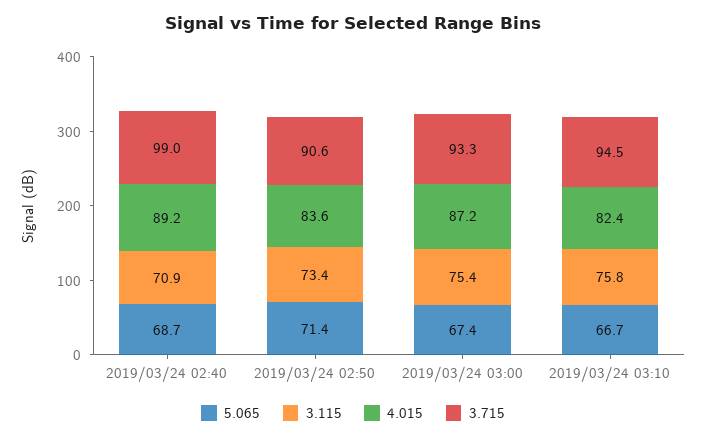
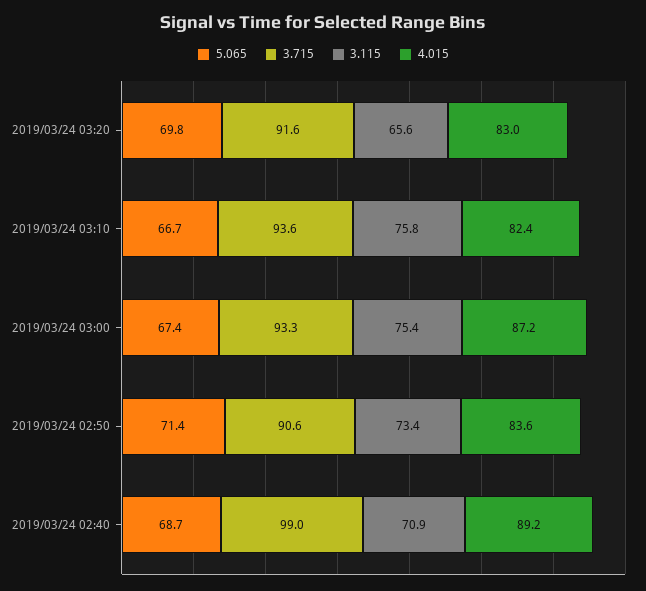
3.715, 2019/03/24 03:10: 94.5 -> 93.6
5.065, 2019/03/24 03:20: none -> 69.8
3.715, 2019/03/24 03:20: none -> 91.6
3.115, 2019/03/24 03:20: none -> 65.6
4.015, 2019/03/24 03:20: none -> 83

